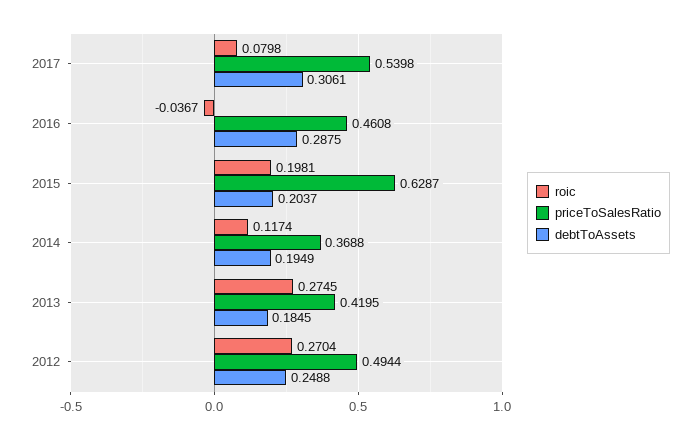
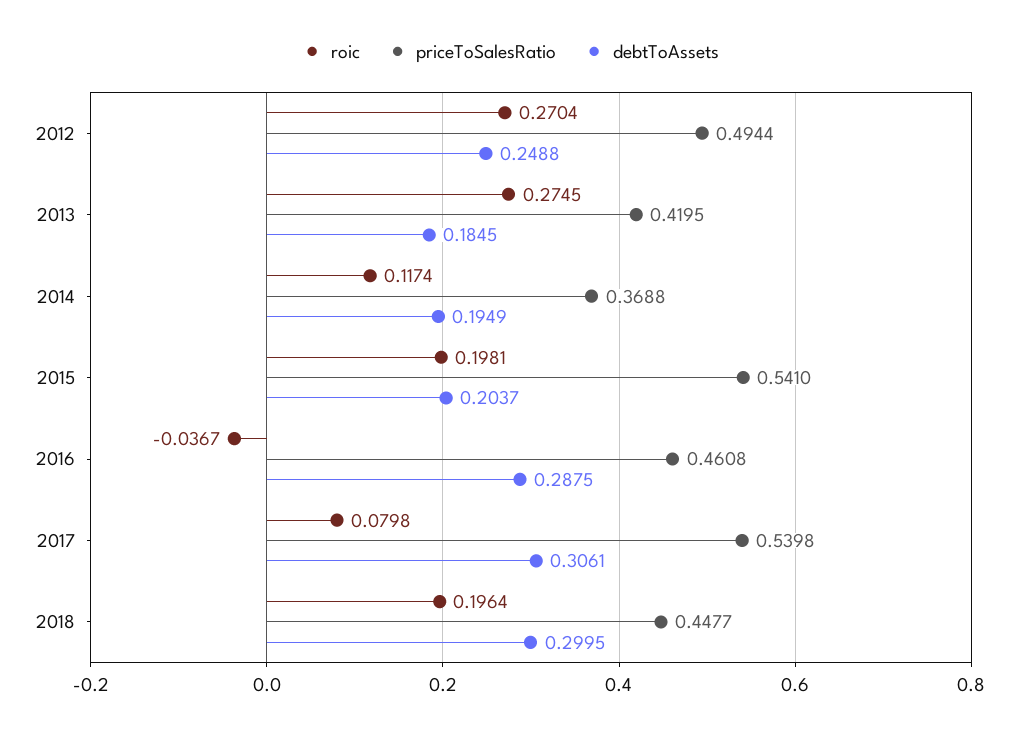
priceToSalesRatio, 2015: 0.6287 -> 0.541
roic, 2018: none -> 0.1964
priceToSalesRatio, 2018: none -> 0.4477
debtToAssets, 2018: none -> 0.2995

